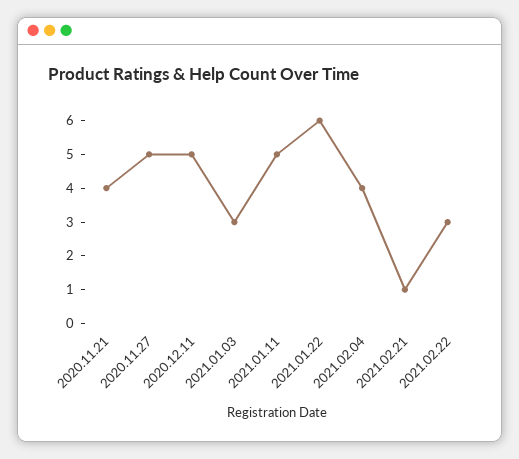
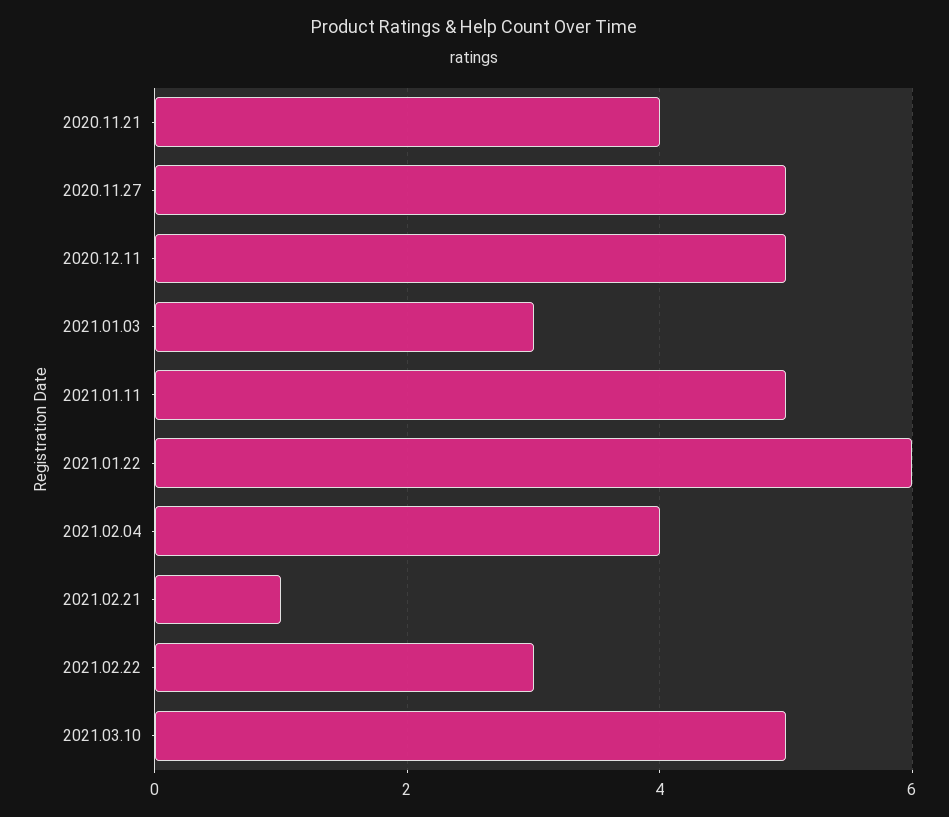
2021.03.10: none -> 5

